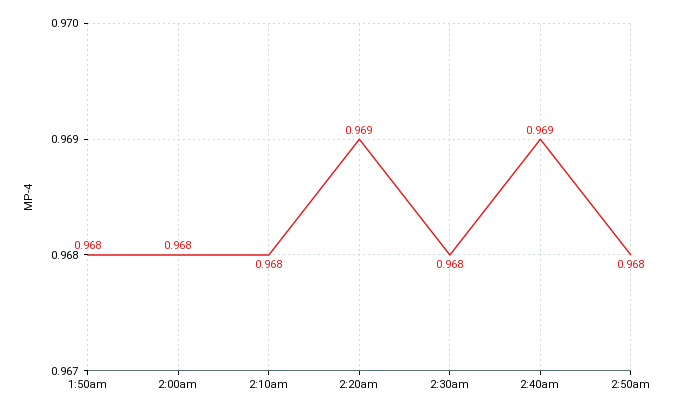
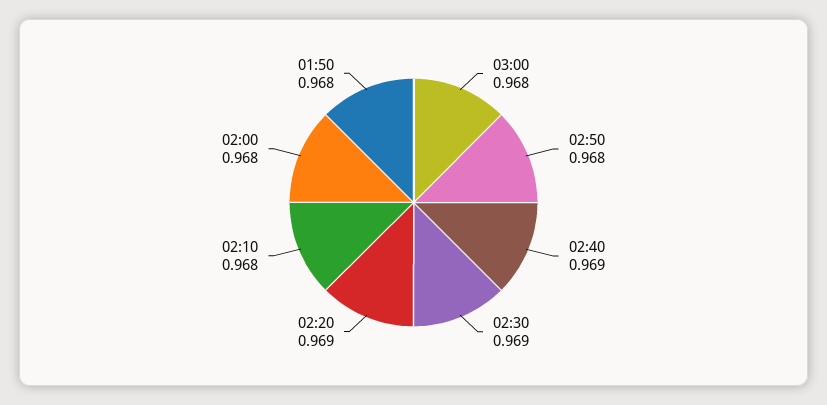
2:30am: 0.968 -> 0.969
03:00: none -> 0.968

